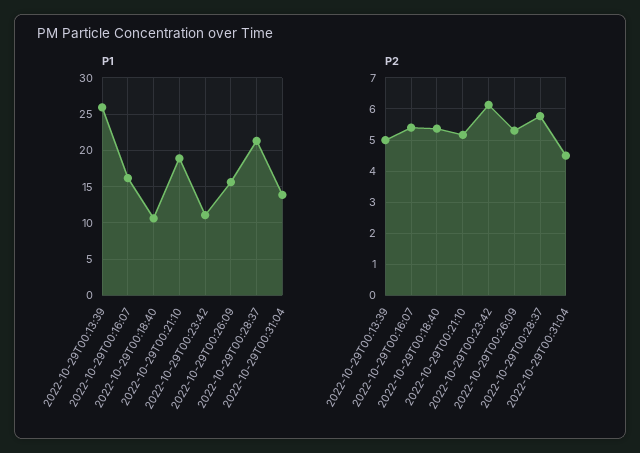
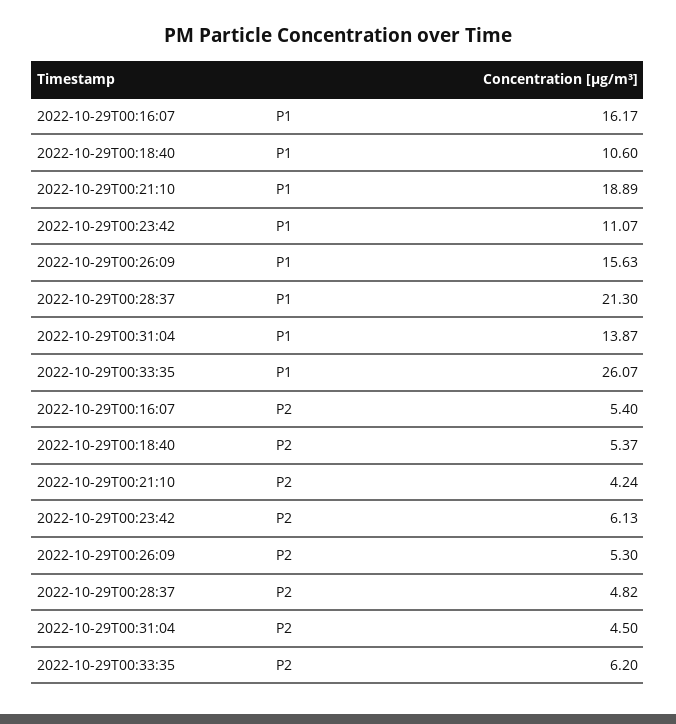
P1, 2022-10-29T00:13:39: 26 -> none
P2, 2022-10-29T00:13:39: 5 -> none
P2, 2022-10-29T00:21:10: 5.2 -> 4.24
P2, 2022-10-29T00:28:37: 5.8 -> 4.82
P1, 2022-10-29T00:33:35: none -> 26.07
P2, 2022-10-29T00:33:35: none -> 6.2

